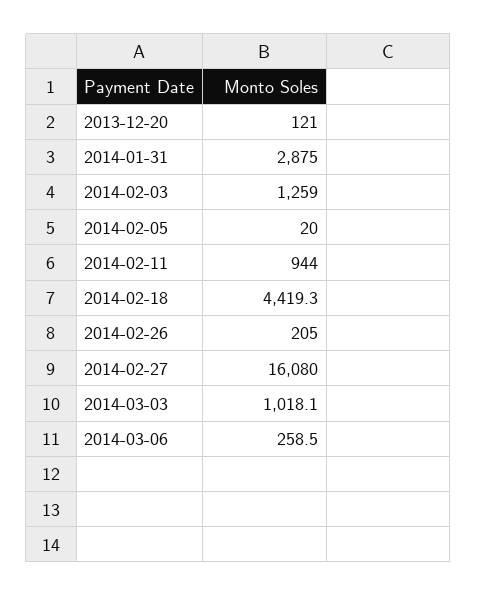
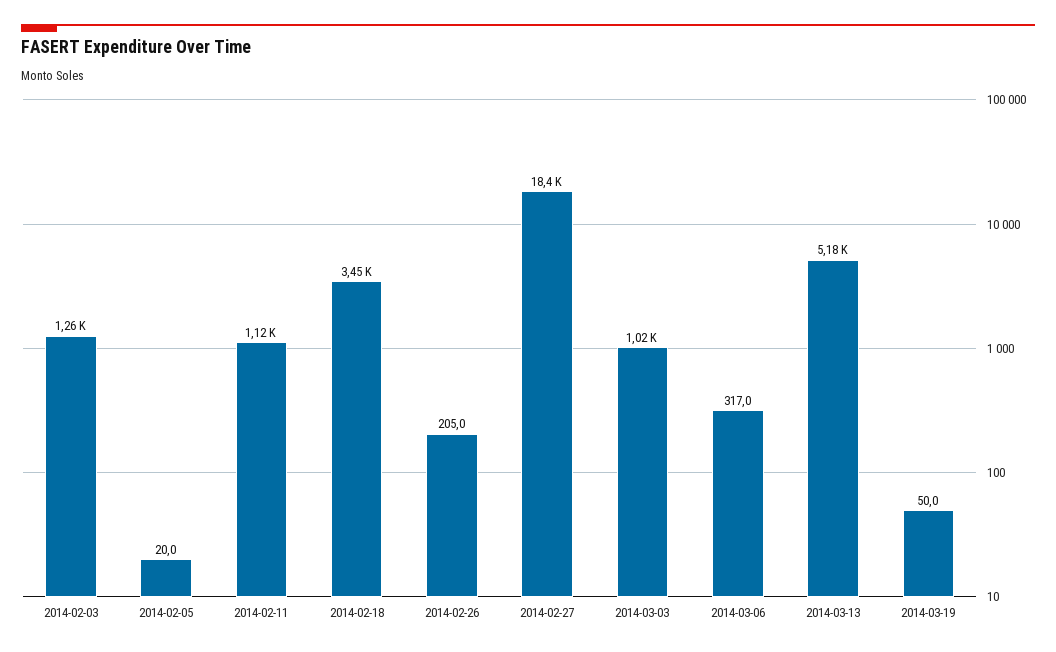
2013-12-20: 121 -> none
2014-01-31: 2875 -> none
2014-02-11: 944 -> 1120
2014-02-18: 4419.3 -> 3450
2014-02-27: 16080 -> 18400
2014-03-06: 258.5 -> 317
2014-03-13: none -> 5180
2014-03-19: none -> 50

